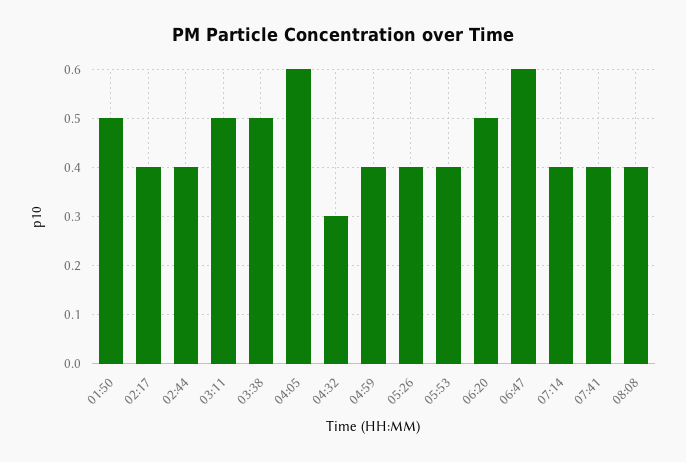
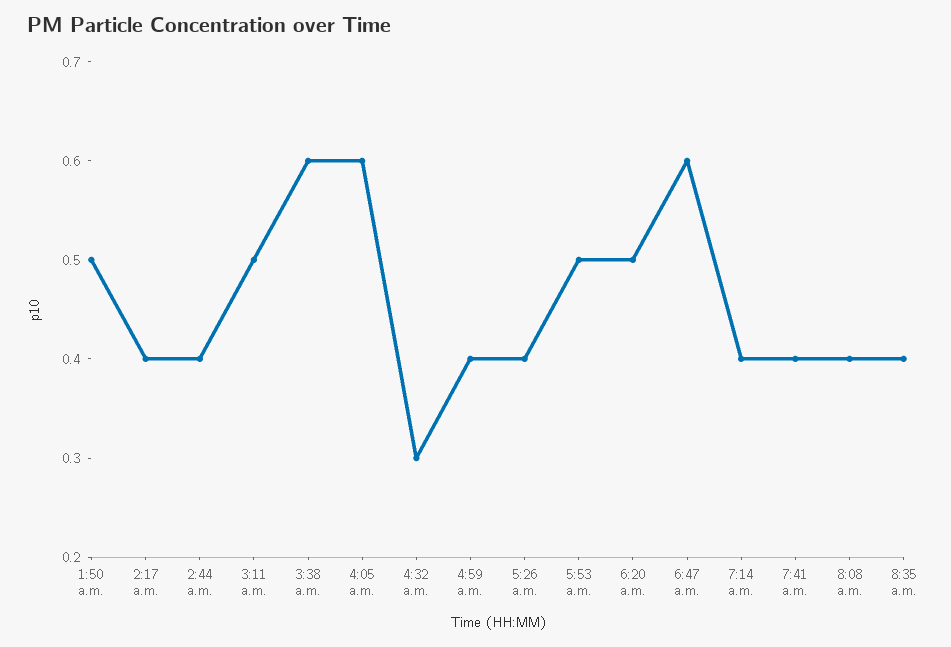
03:38: 0.5 -> 0.6
05:53: 0.4 -> 0.5
8:35 a.m.: none -> 0.4

